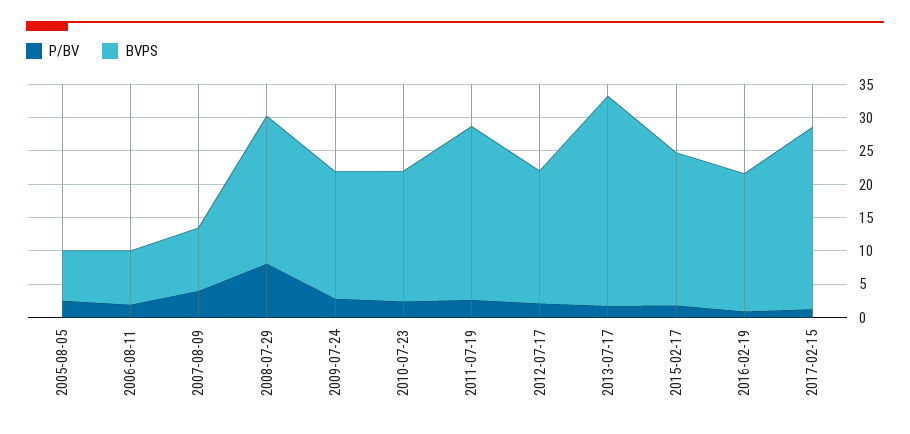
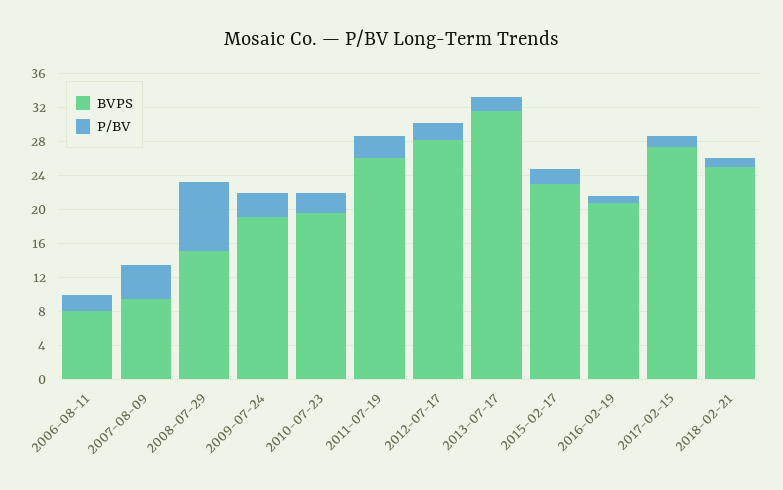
P/BV, 2005-08-05: 2.5 -> none
BVPS, 2005-08-05: 7.5 -> none
BVPS, 2008-07-29: 22.5 -> 15
BVPS, 2012-07-17: 20 -> 28
BVPS, 2018-02-21: none -> 25
P/BV, 2018-02-21: none -> 1

